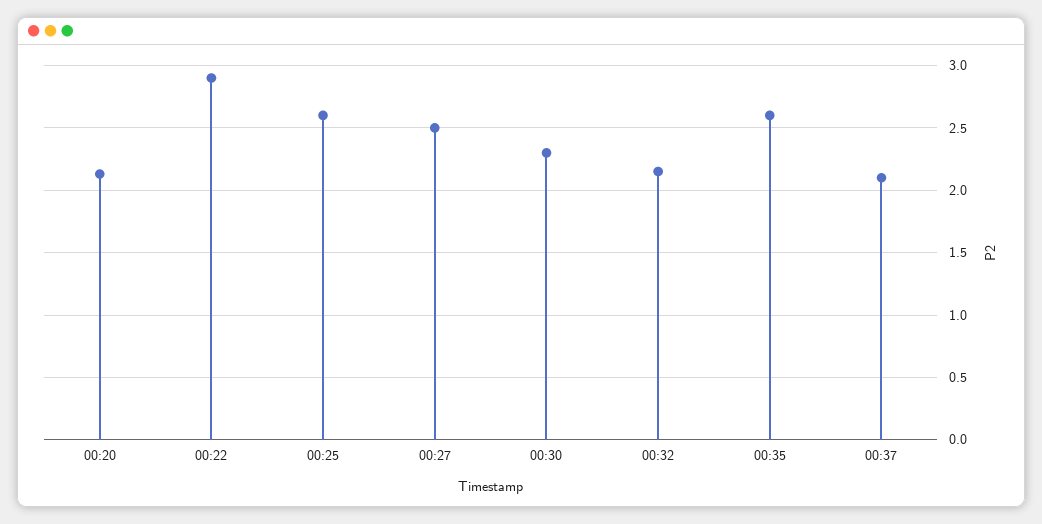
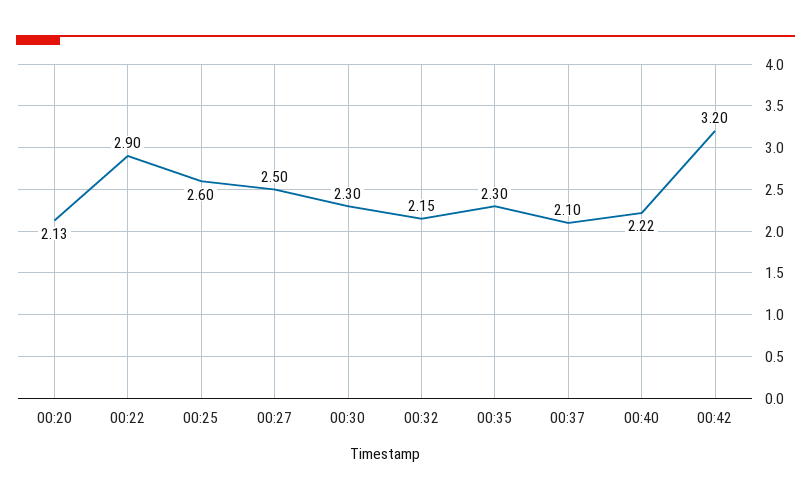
00:35: 2.6 -> 2.3
00:40: none -> 2.22
00:42: none -> 3.2

